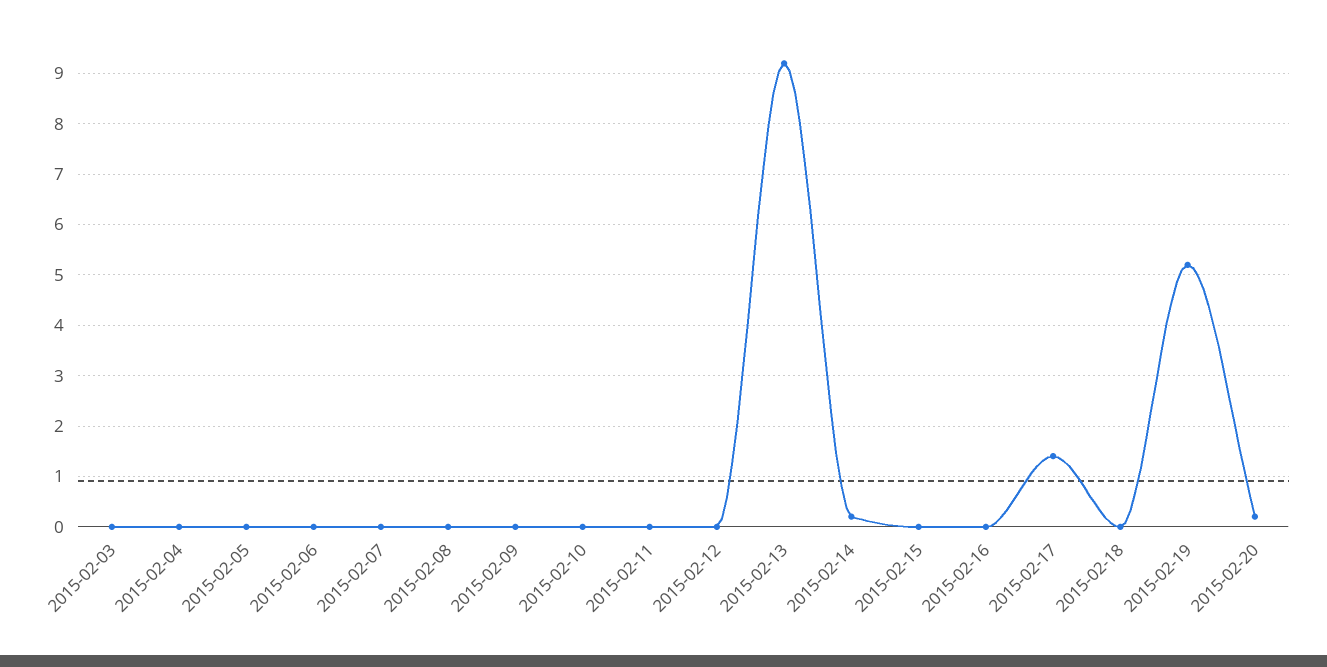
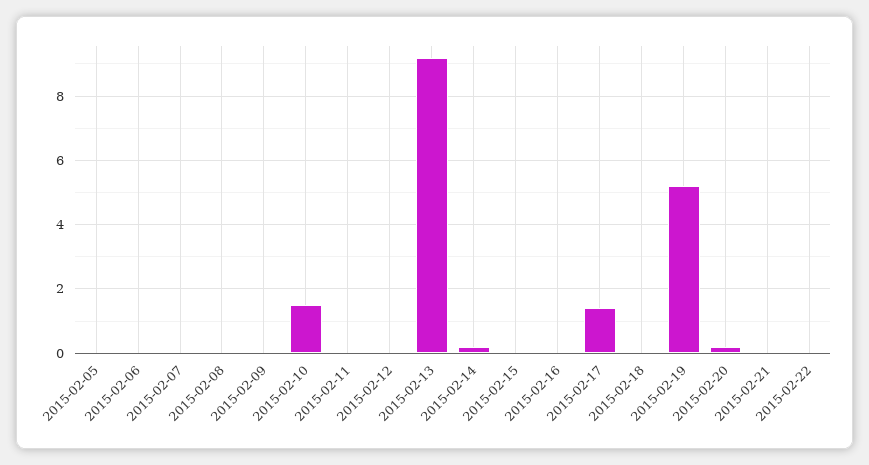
2015-02-03: 0 -> none
2015-02-04: 0 -> none
2015-02-10: 0 -> 1.5
2015-02-21: none -> 0
2015-02-22: none -> 0

